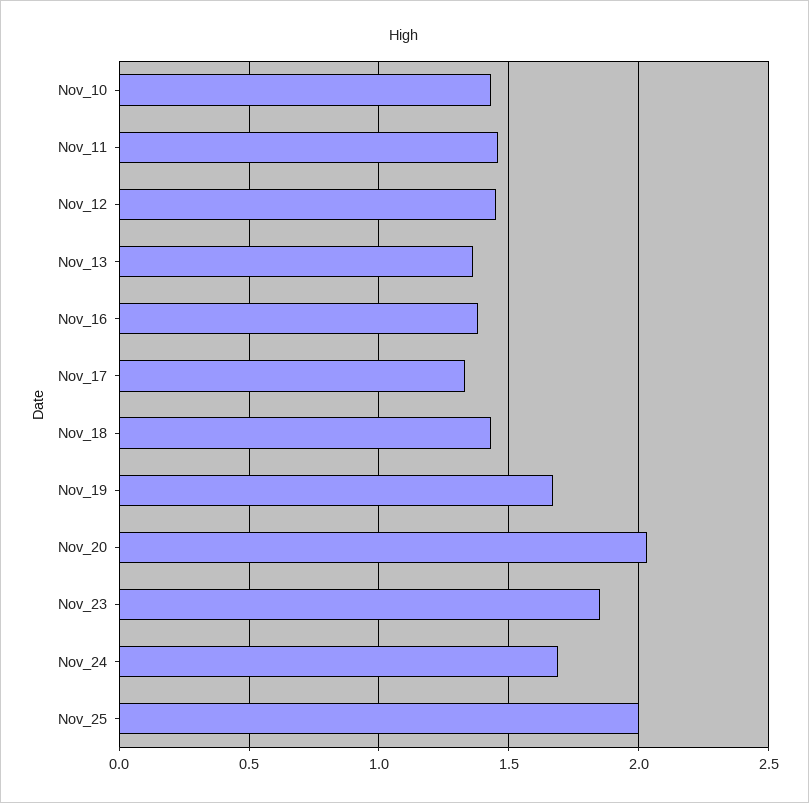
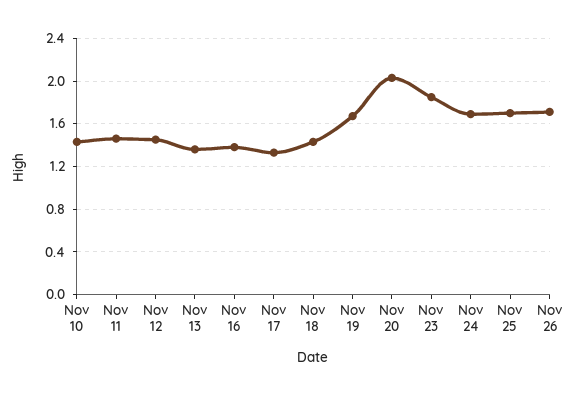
Nov_25: 2 -> 1.7
Nov 26: none -> 1.7

